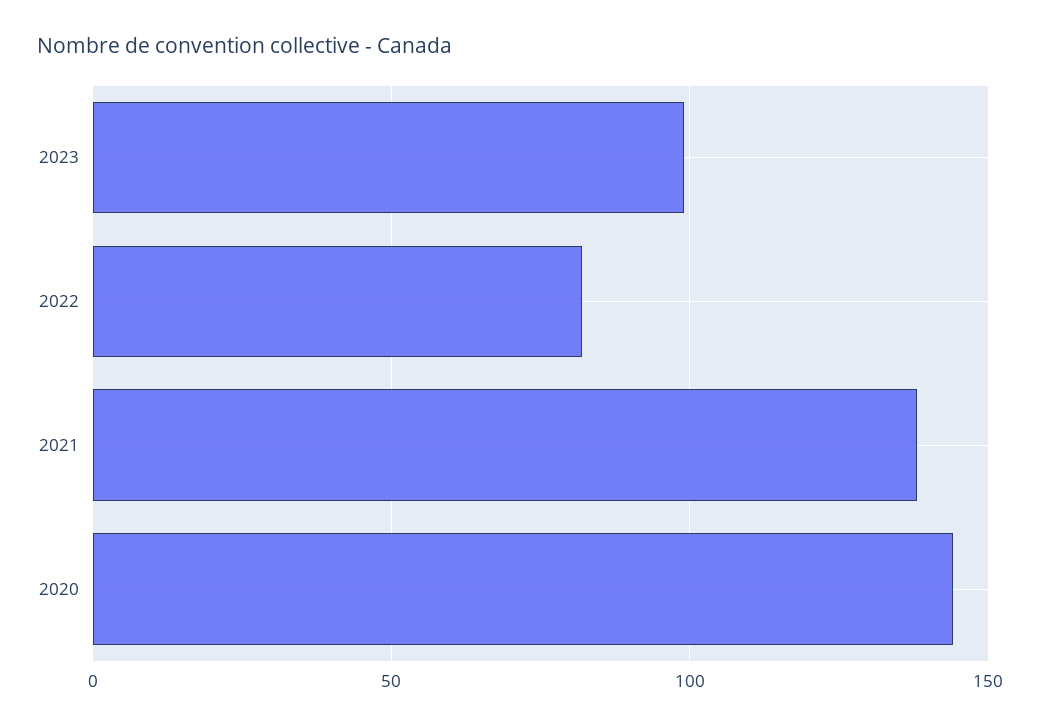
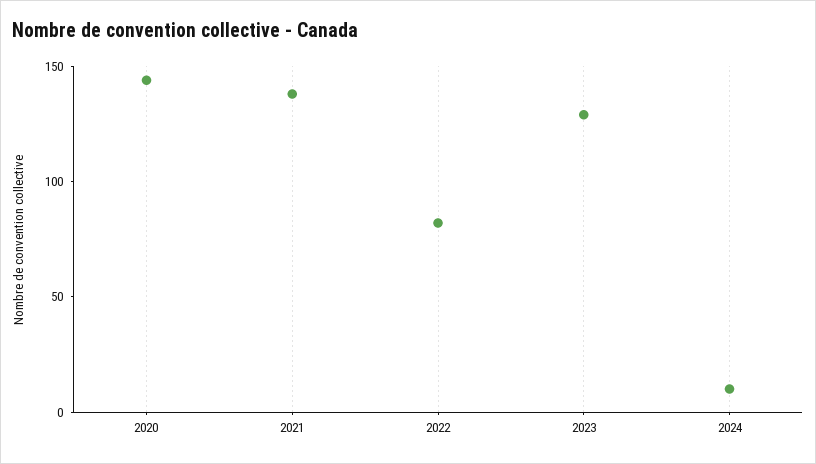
2023: 100 -> 130
2024: none -> 10

